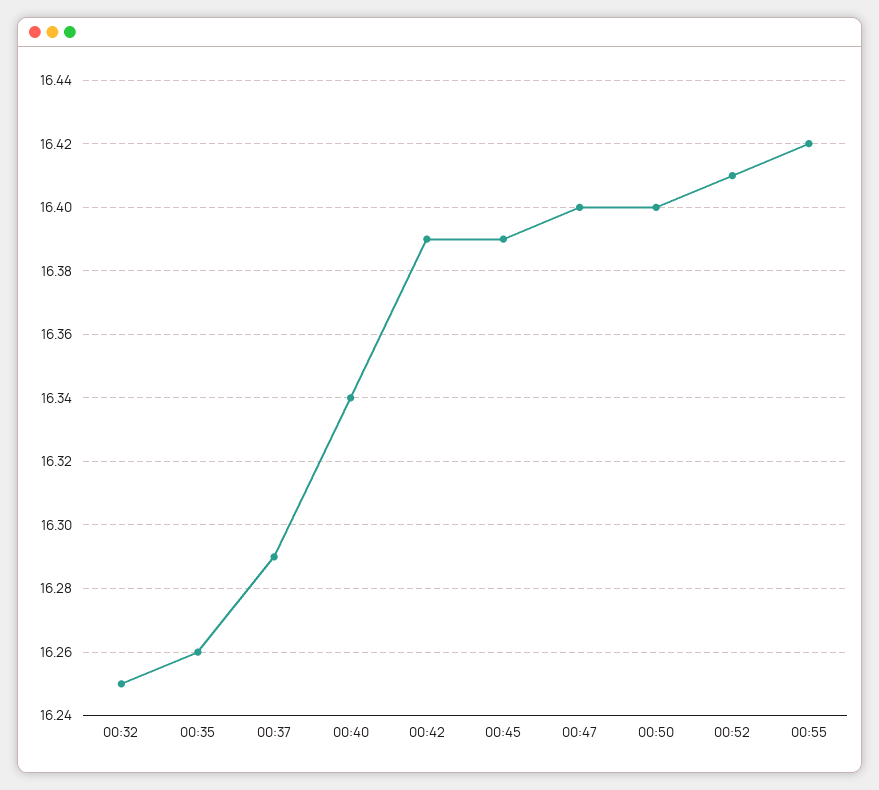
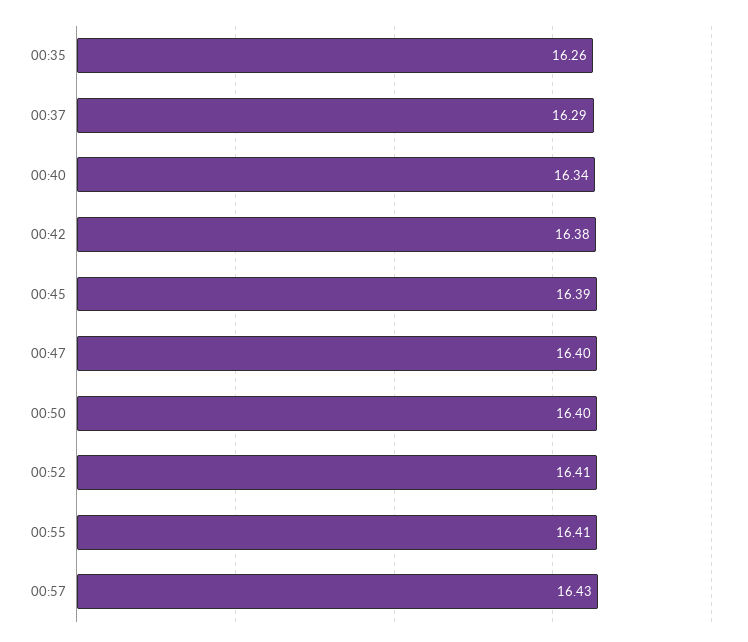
00:32: 16.25 -> none
00:42: 16.39 -> 16.38
00:55: 16.42 -> 16.41
00:57: none -> 16.43

